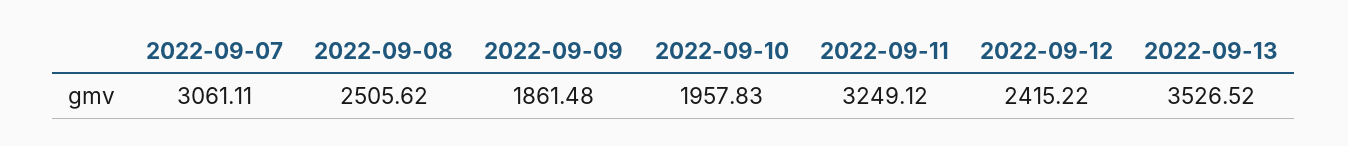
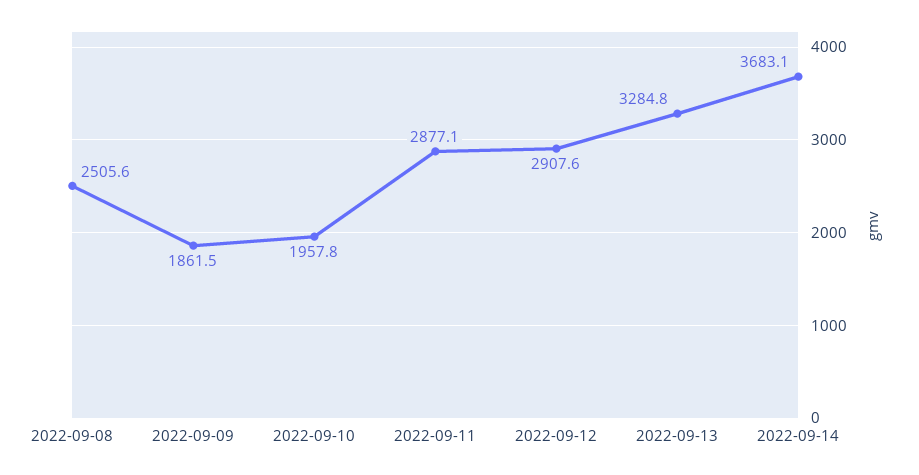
2022-09-07: 3061.11 -> none
2022-09-11: 3249.12 -> 2877.1
2022-09-12: 2415.22 -> 2907.6
2022-09-13: 3526.52 -> 3284.8
2022-09-14: none -> 3683.1

